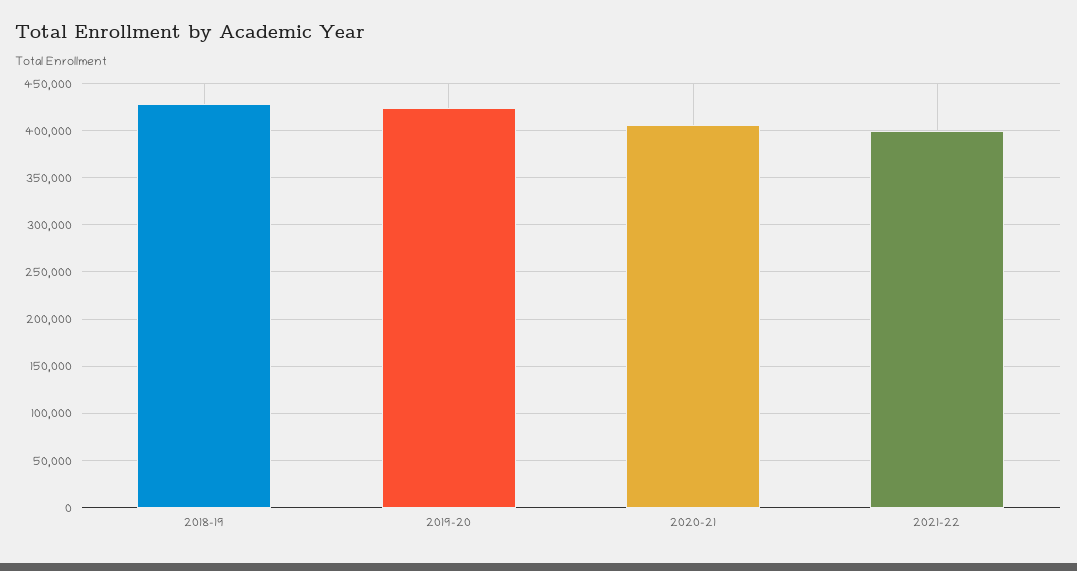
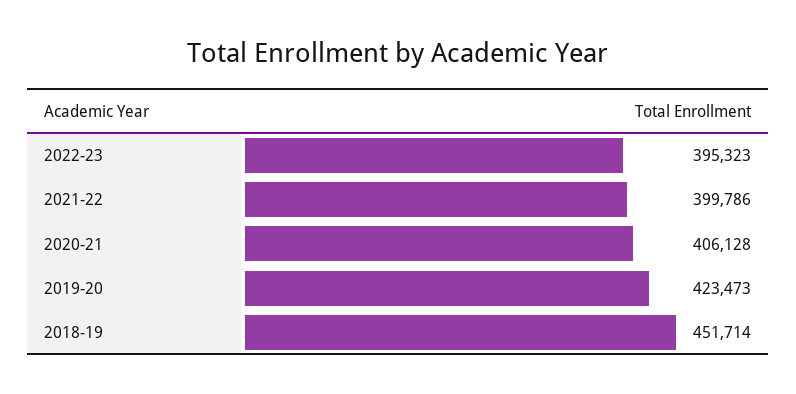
2018-19: 430000 -> 451714
2022-23: none -> 395323

